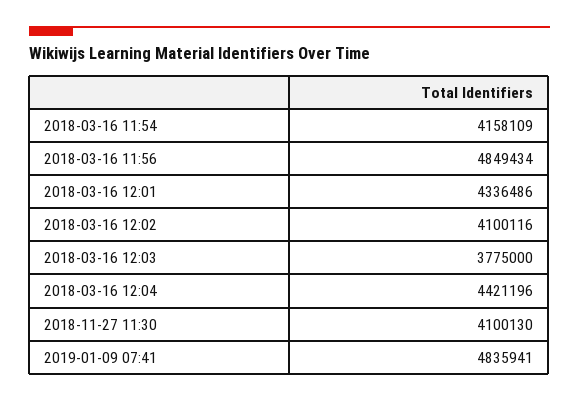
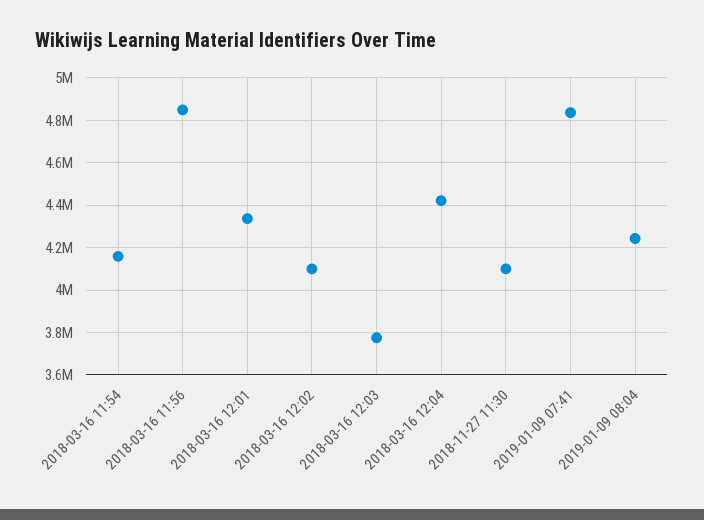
2019-01-09 08:04: none -> 4250000

